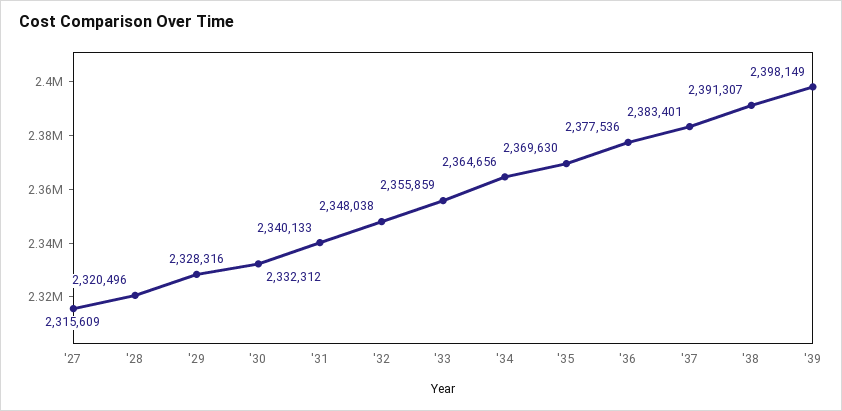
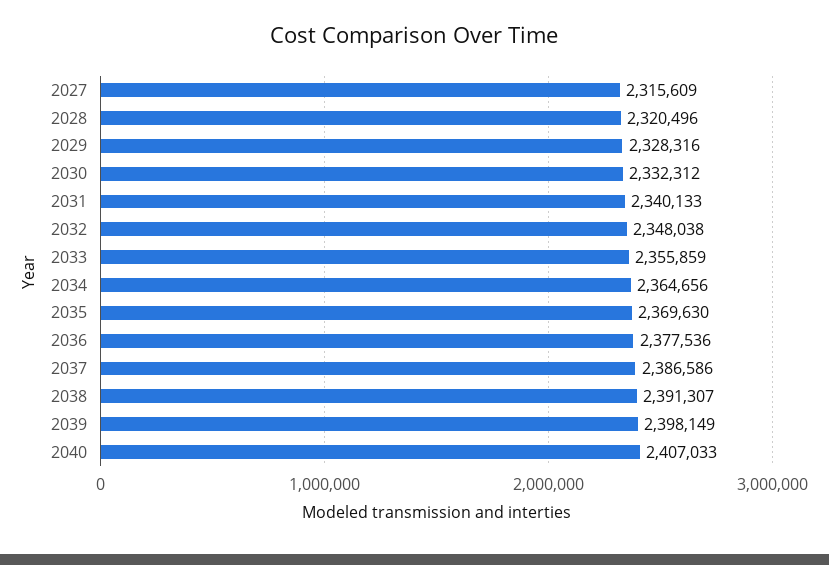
'37: 2383401 -> 2386586
2040: none -> 2407033

